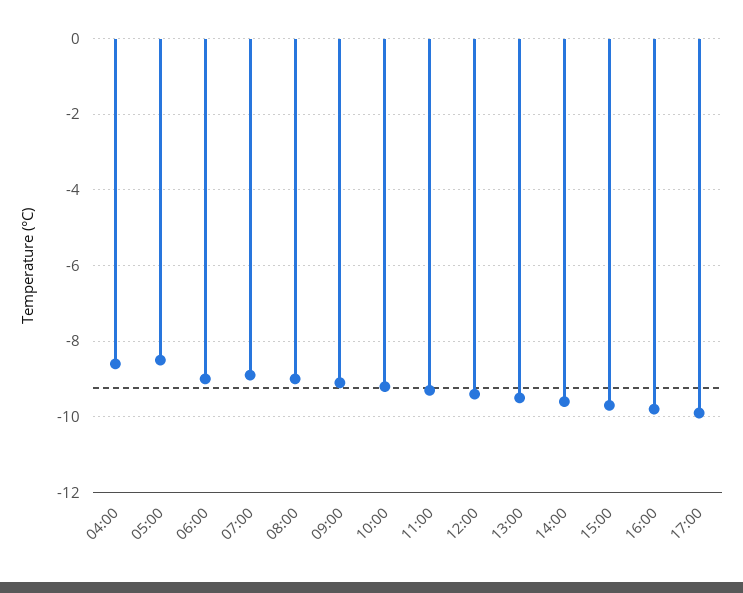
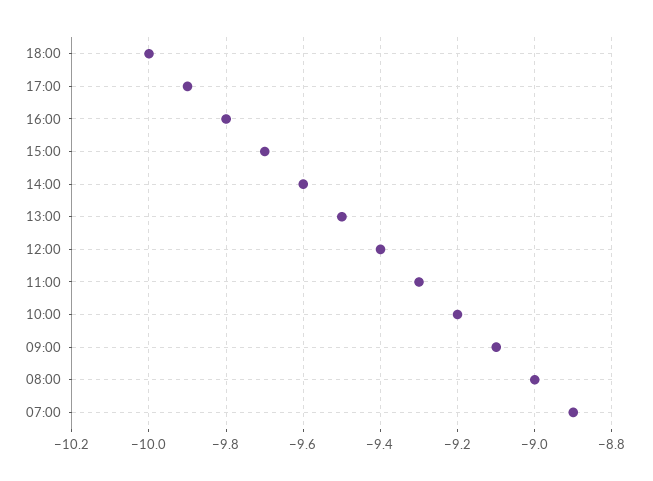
04:00: -8.5 -> none
05:00: -8.5 -> none
06:00: -9 -> none
18:00: none -> -10

